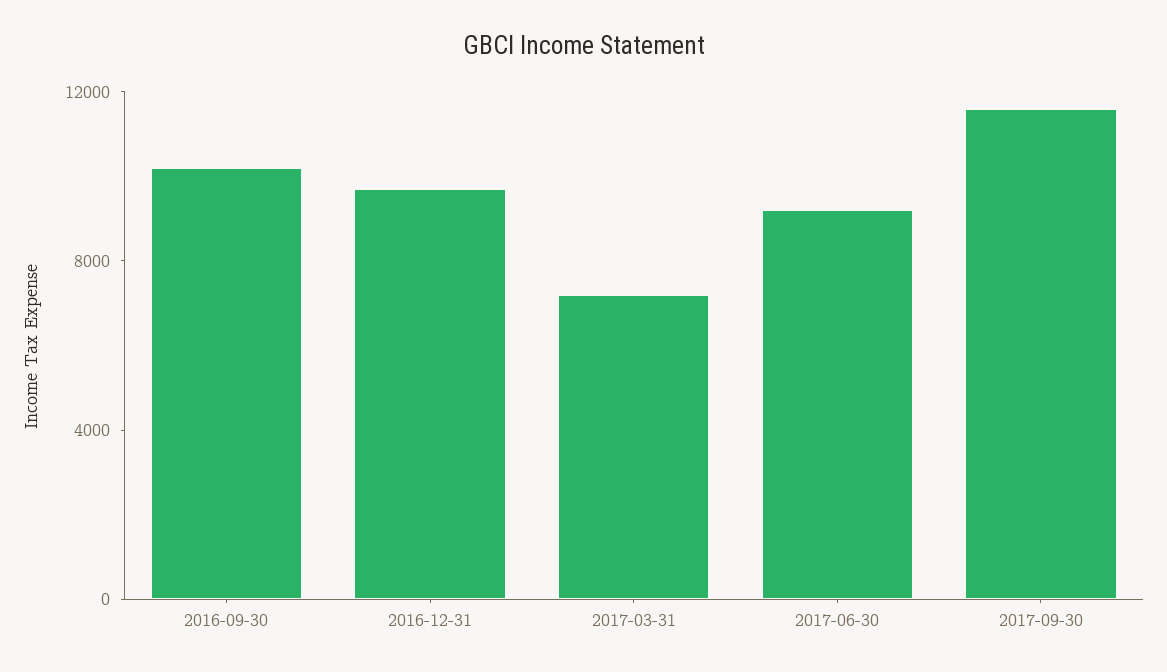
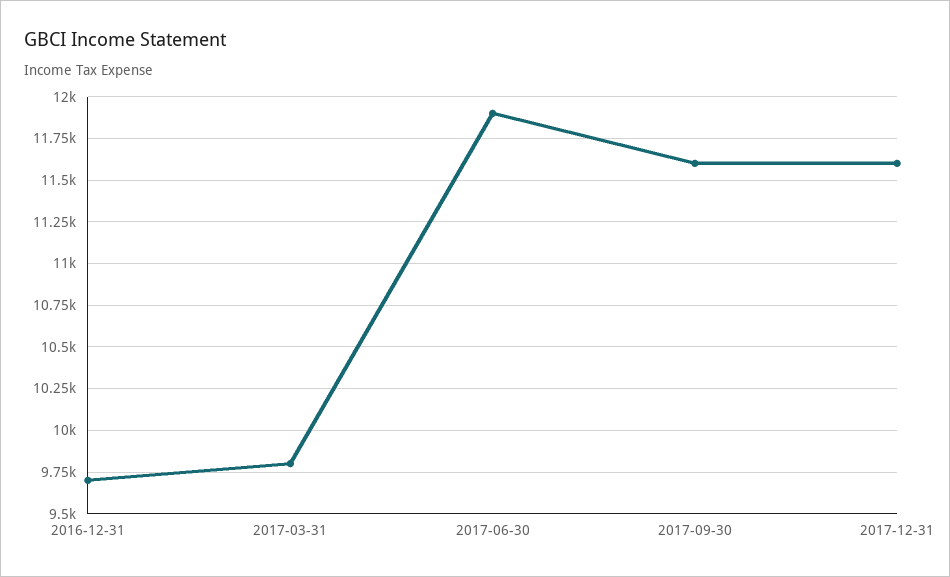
2016-09-30: 10000 -> none
2017-03-31: 7000 -> 9800
2017-06-30: 9000 -> 11900
2017-12-31: none -> 11600

